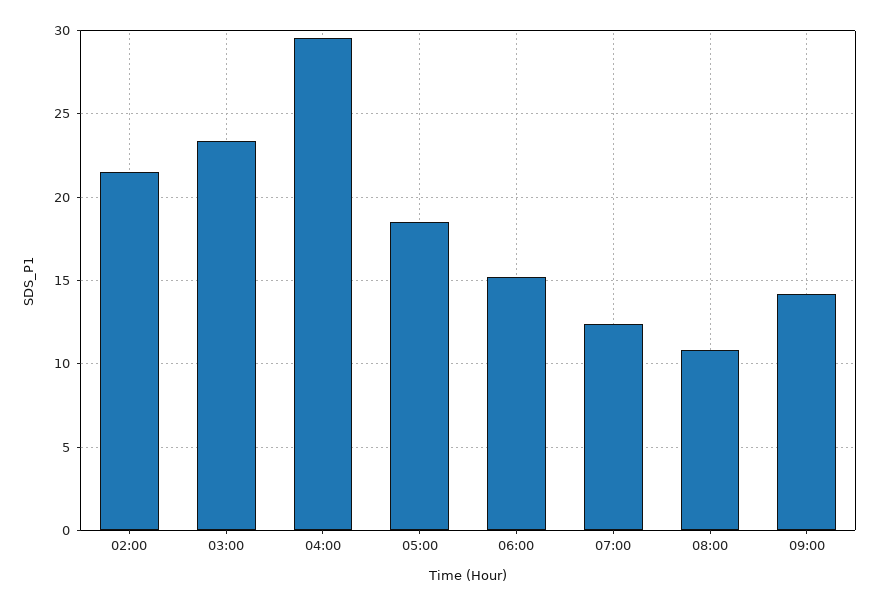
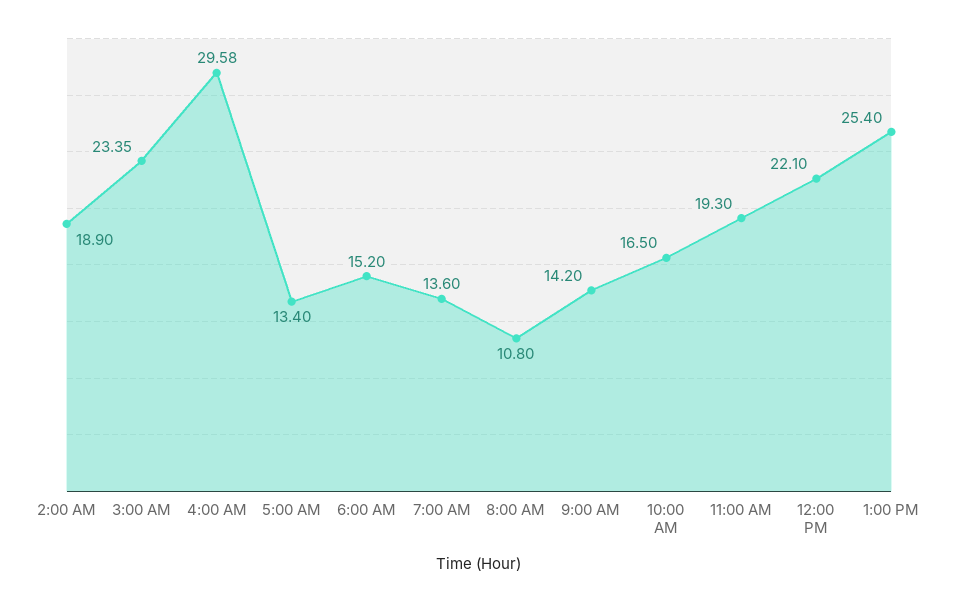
02:00: 21.5 -> 18.9
05:00: 18.5 -> 13.4
07:00: 12.5 -> 13.6
10:00 AM: none -> 16.5
11:00 AM: none -> 19.3
12:00 PM: none -> 22.1
1:00 PM: none -> 25.4

